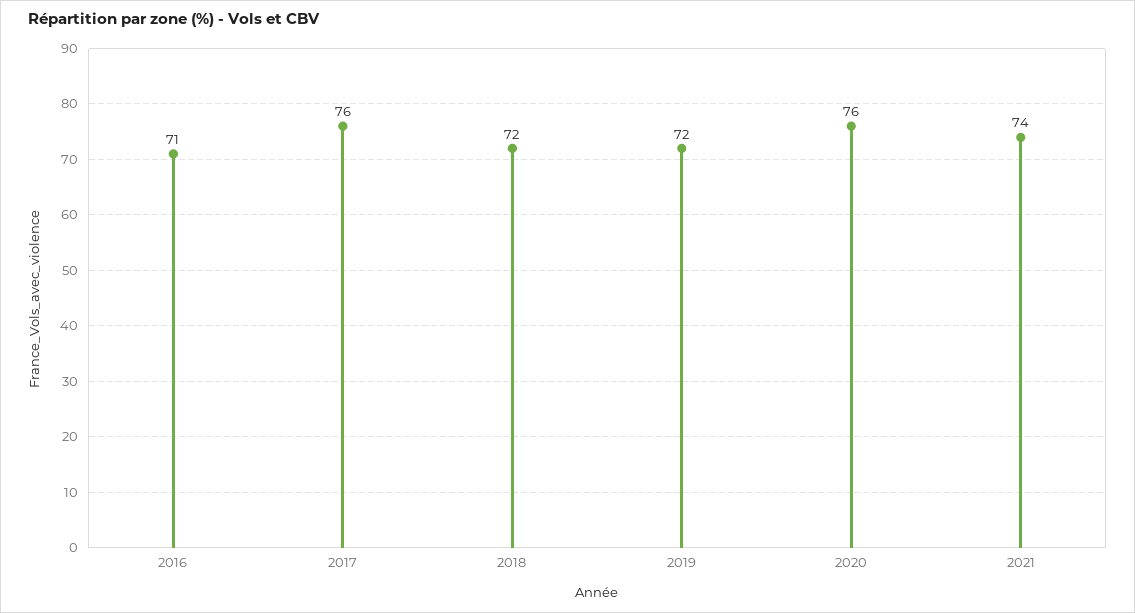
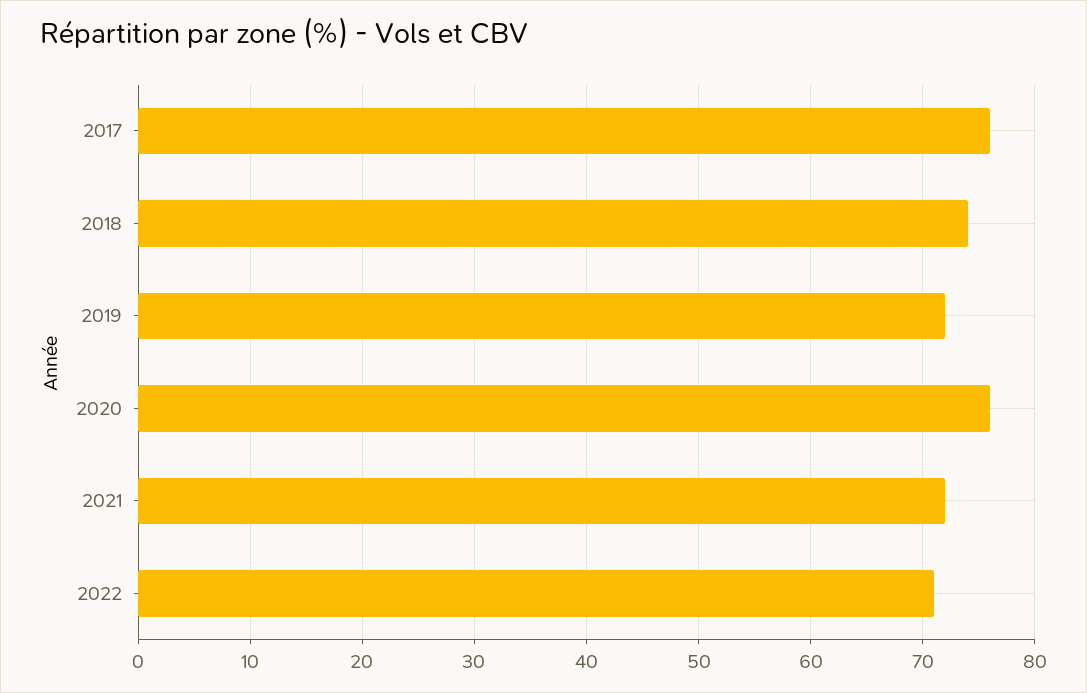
2016: 71 -> none
2018: 72 -> 74
2021: 74 -> 72
2022: none -> 71

